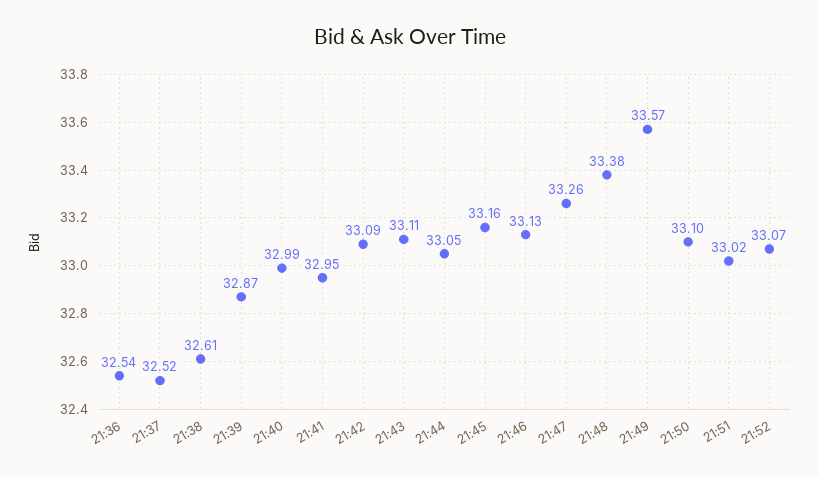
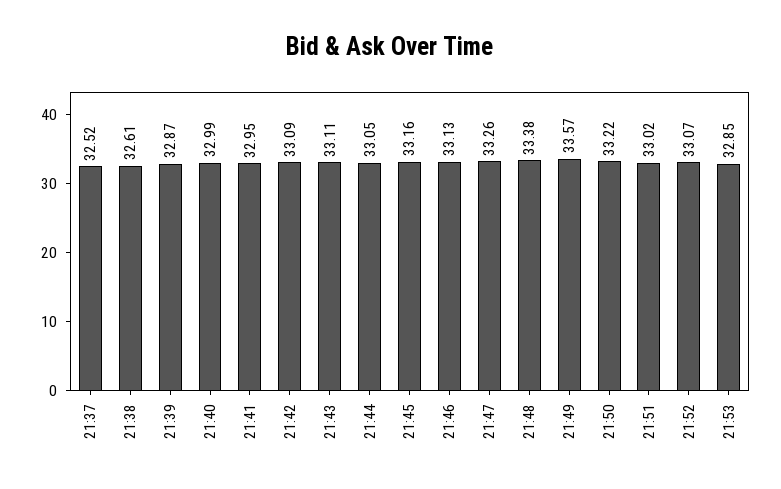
21:36: 32.54 -> none
21:50: 33.1 -> 33.22
21:53: none -> 32.85

